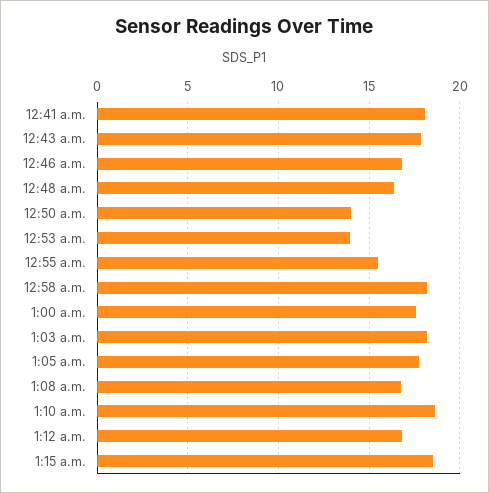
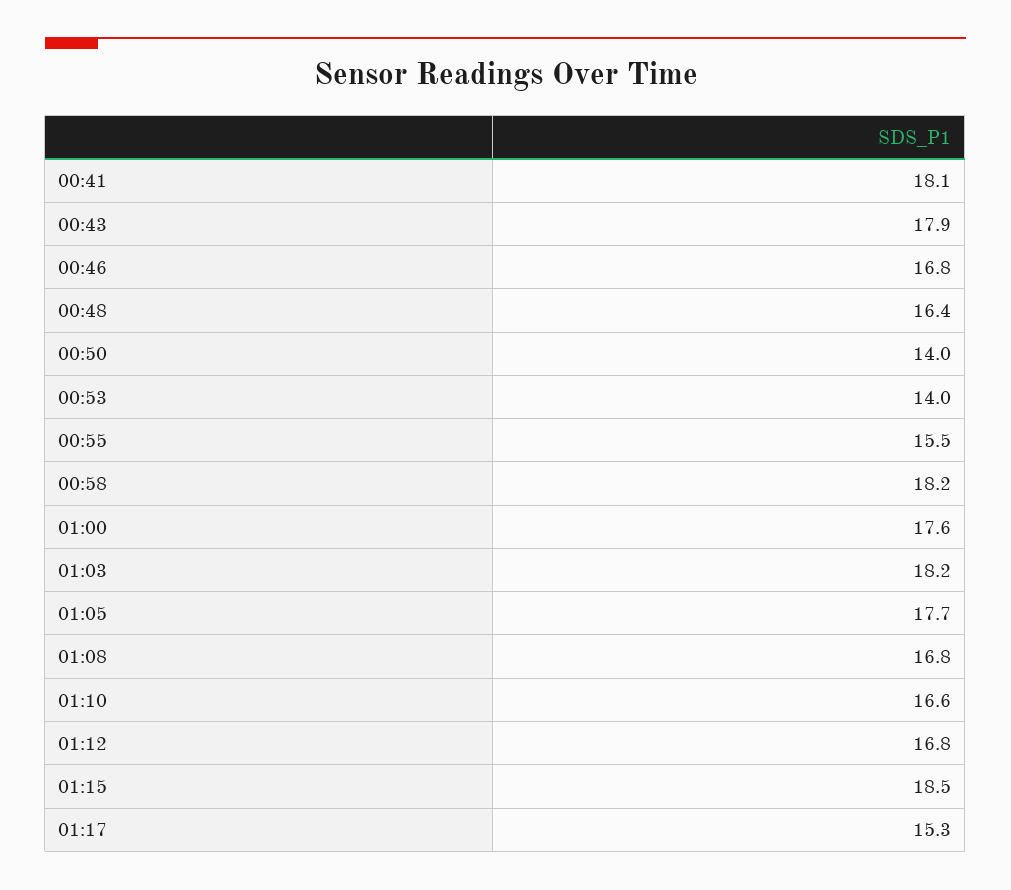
1:10 a.m.: 18.5 -> 16.6
01:17: none -> 15.3

